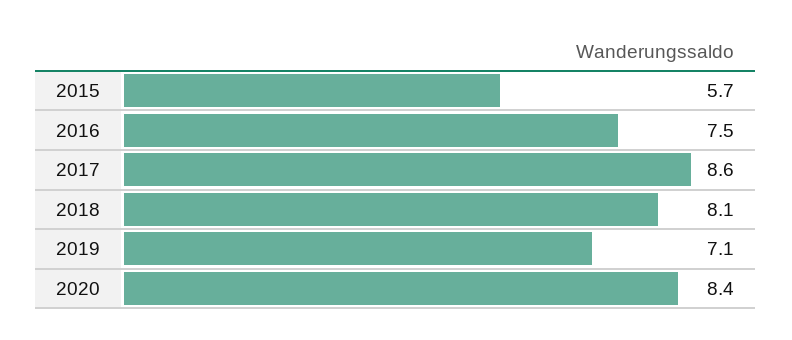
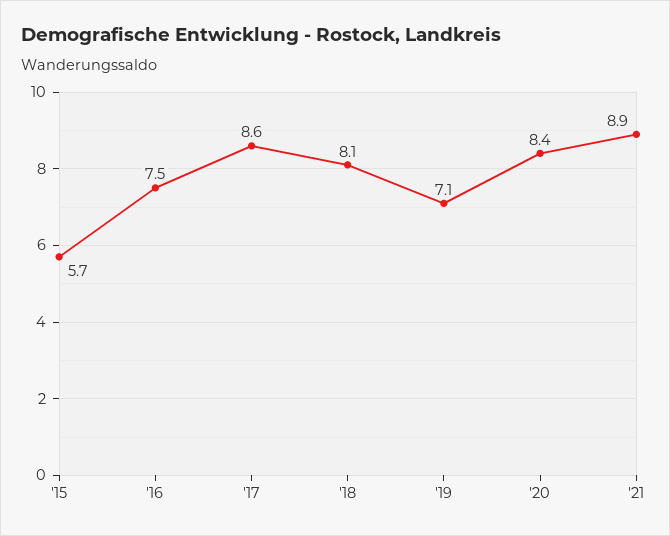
'21: none -> 8.9

